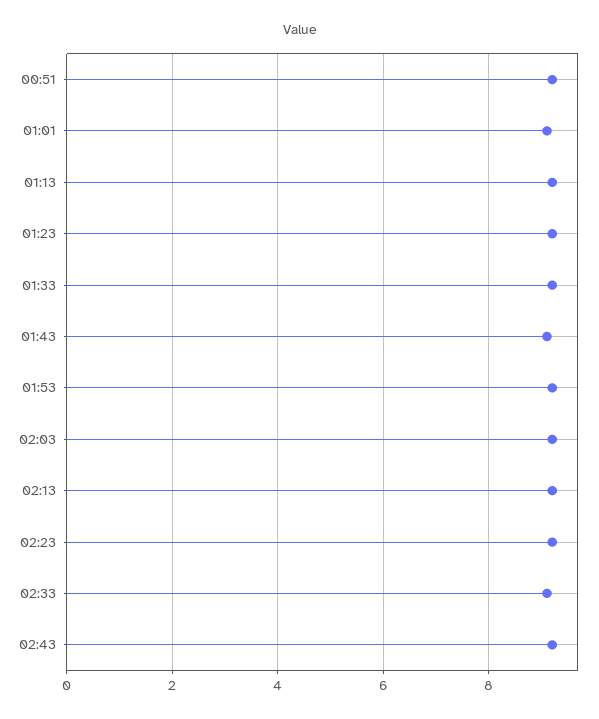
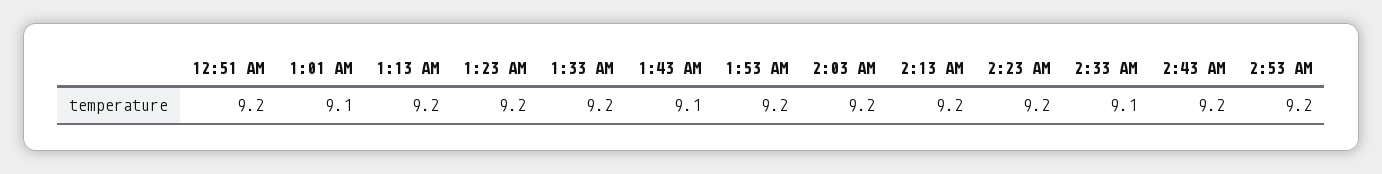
2:53 AM: none -> 9.2

